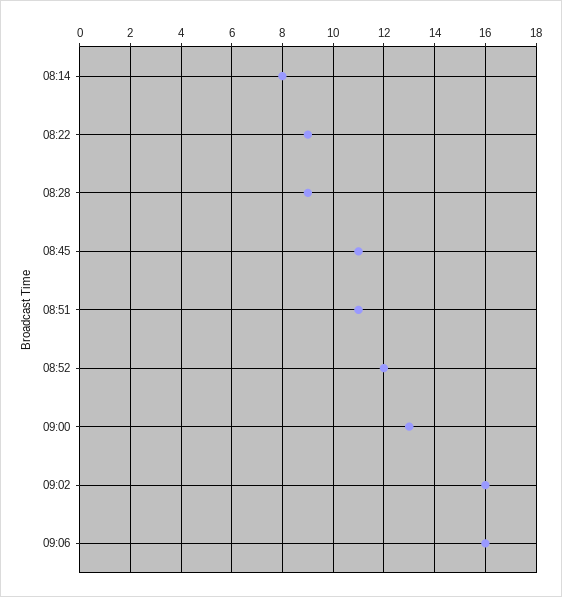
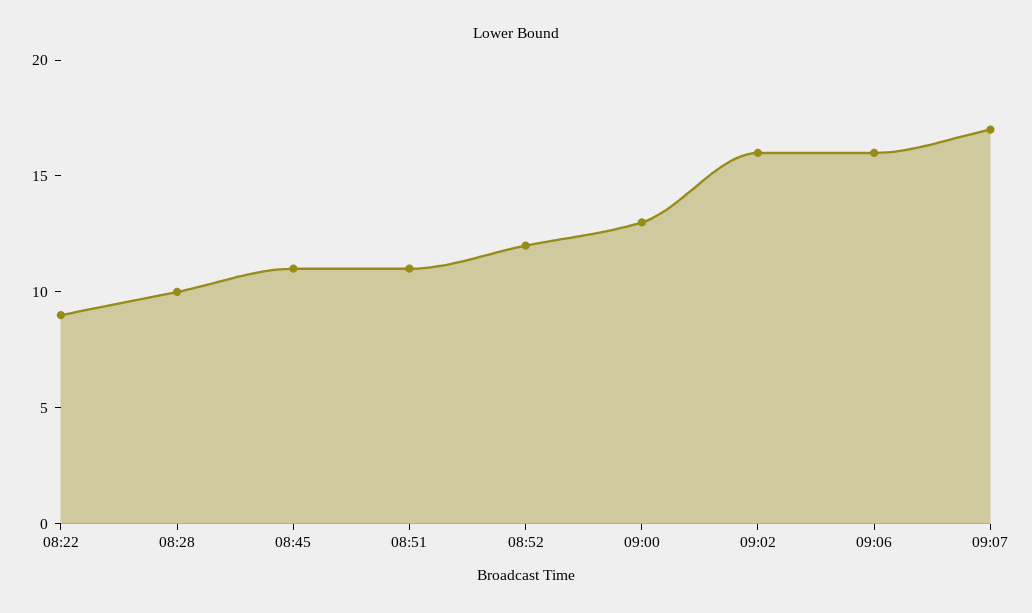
08:14: 8 -> none
08:28: 9 -> 10
09:07: none -> 17

